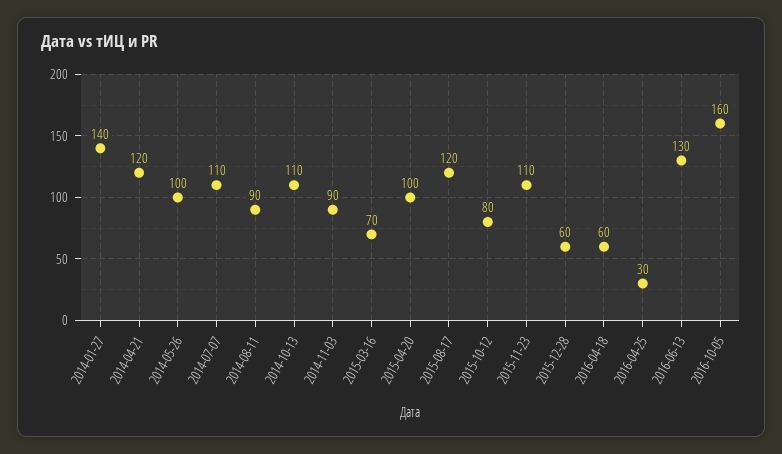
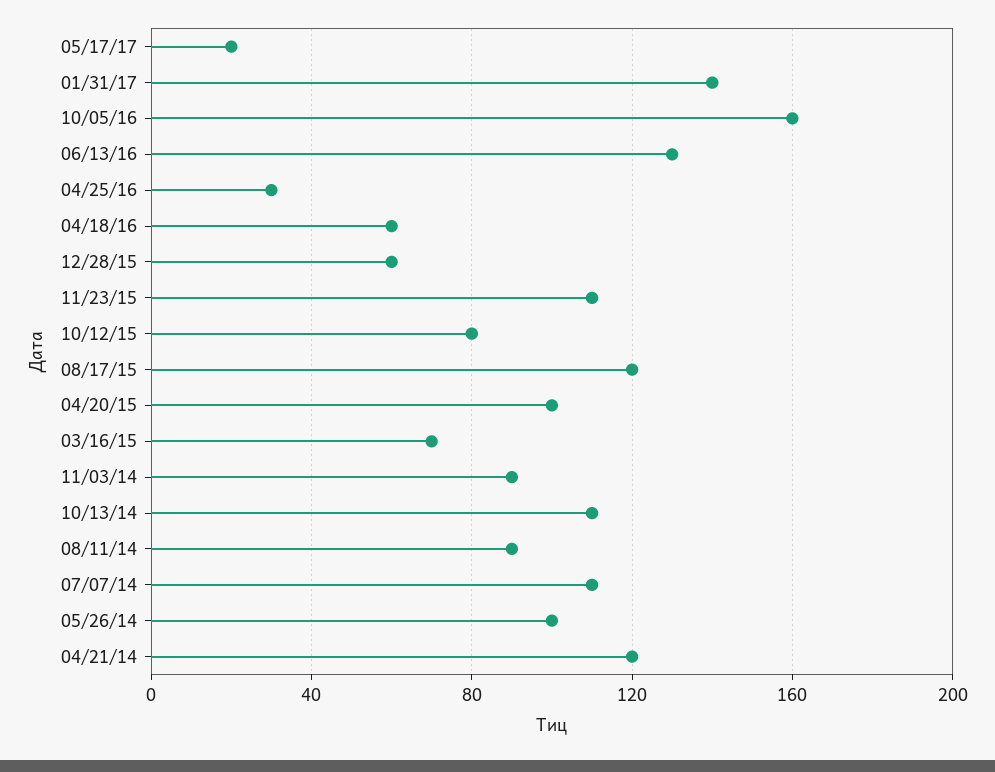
2014-01-27: 140 -> none
05/17/17: none -> 20
01/31/17: none -> 140

